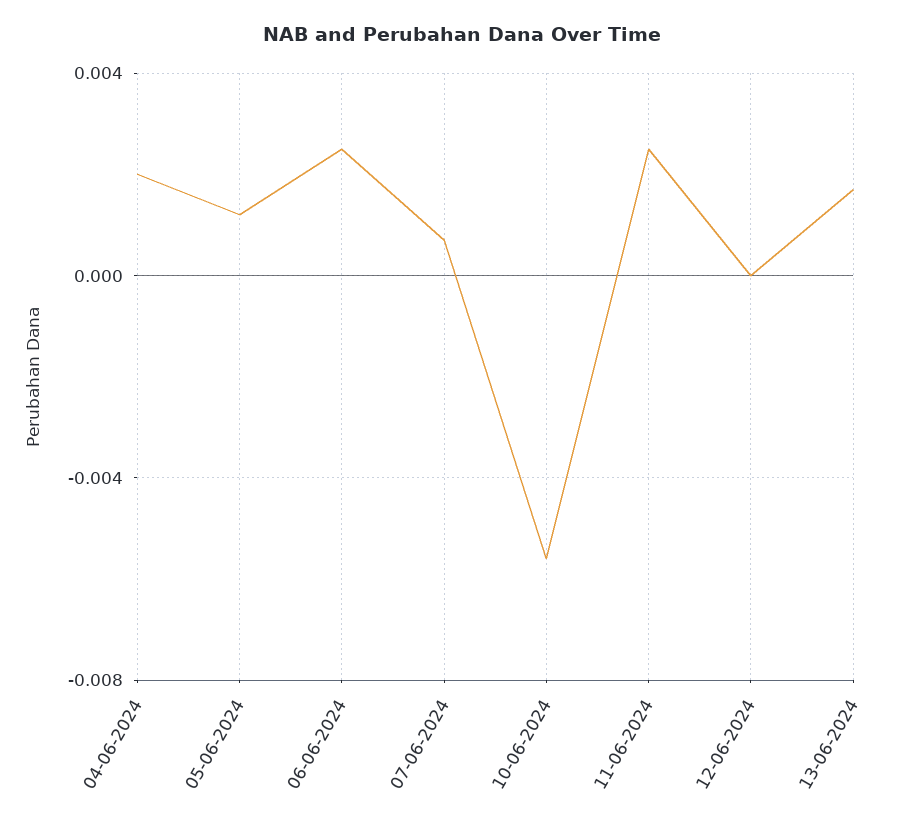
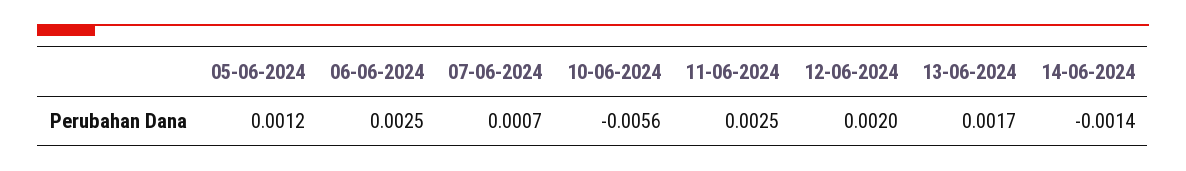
04-06-2024: 0.002 -> none
12-06-2024: 0 -> 0.002
14-06-2024: none -> -0.0014

